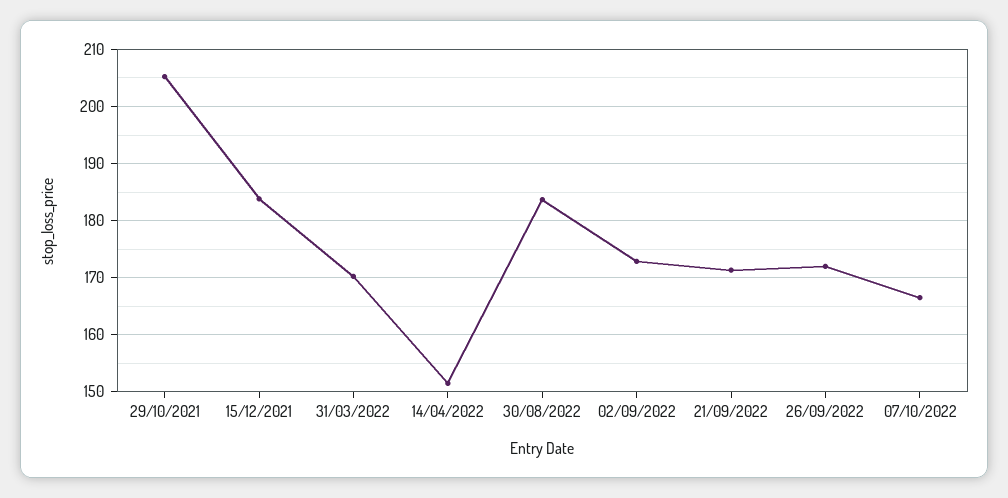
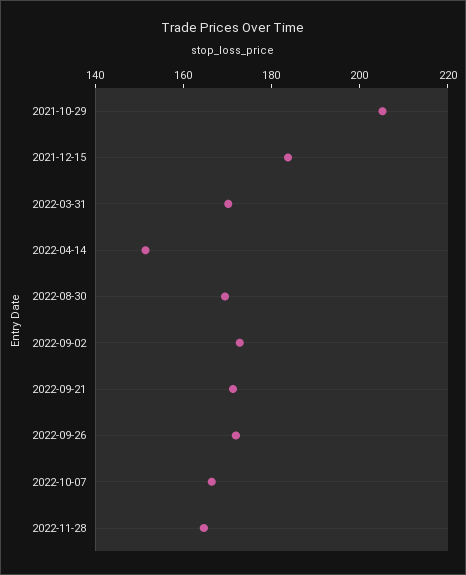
30/08/2022: 184 -> 170
2022-11-28: none -> 165

